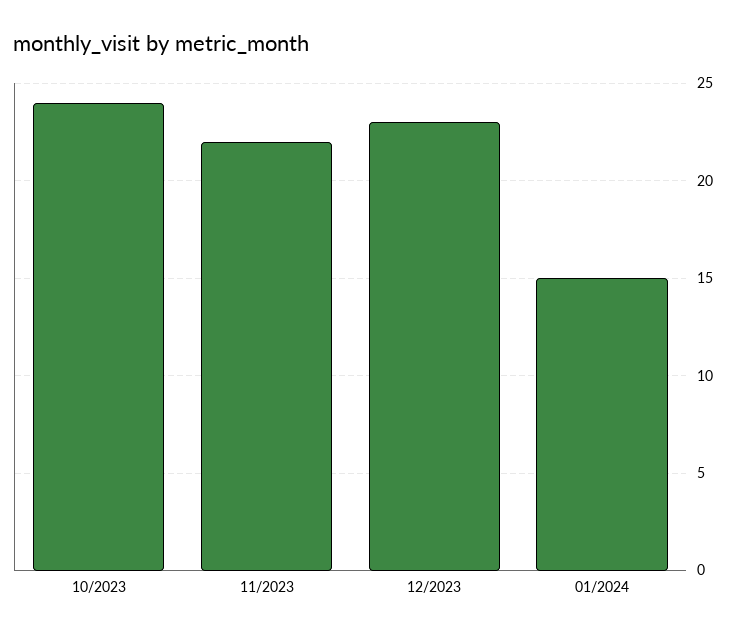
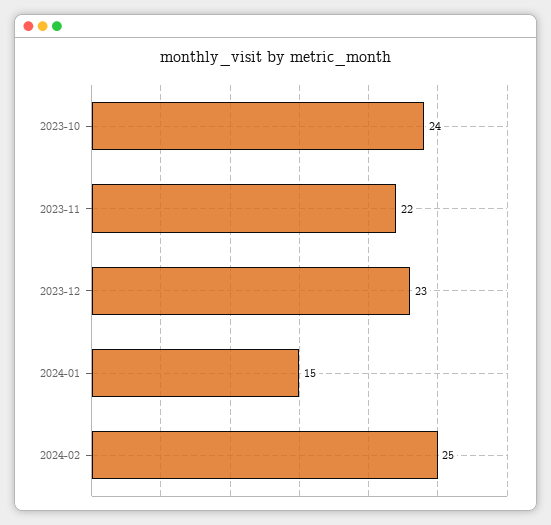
2024-02: none -> 25

